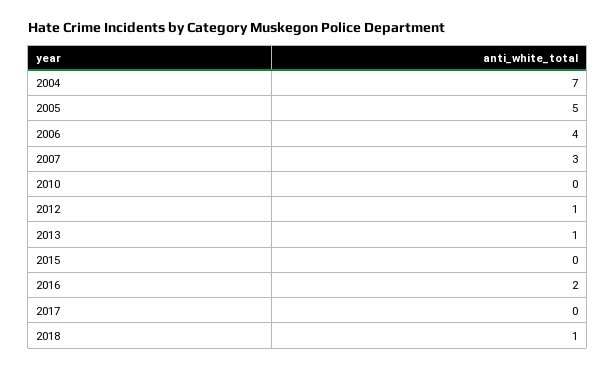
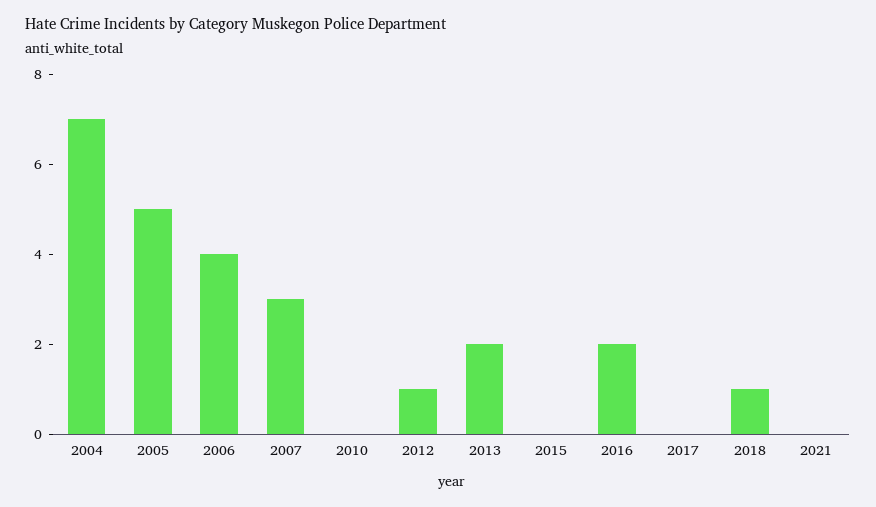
2013: 1 -> 2
2021: none -> 0

